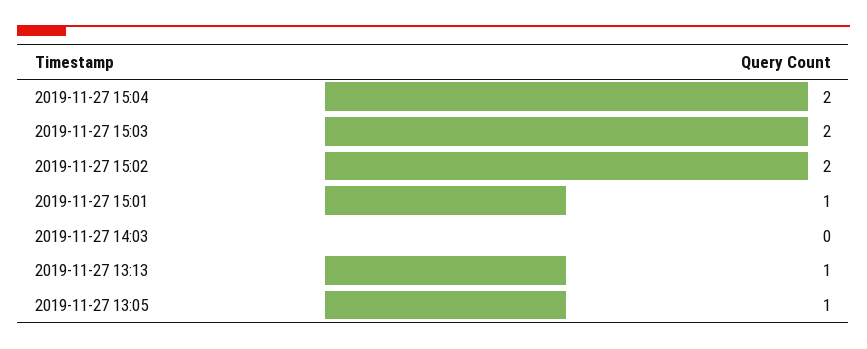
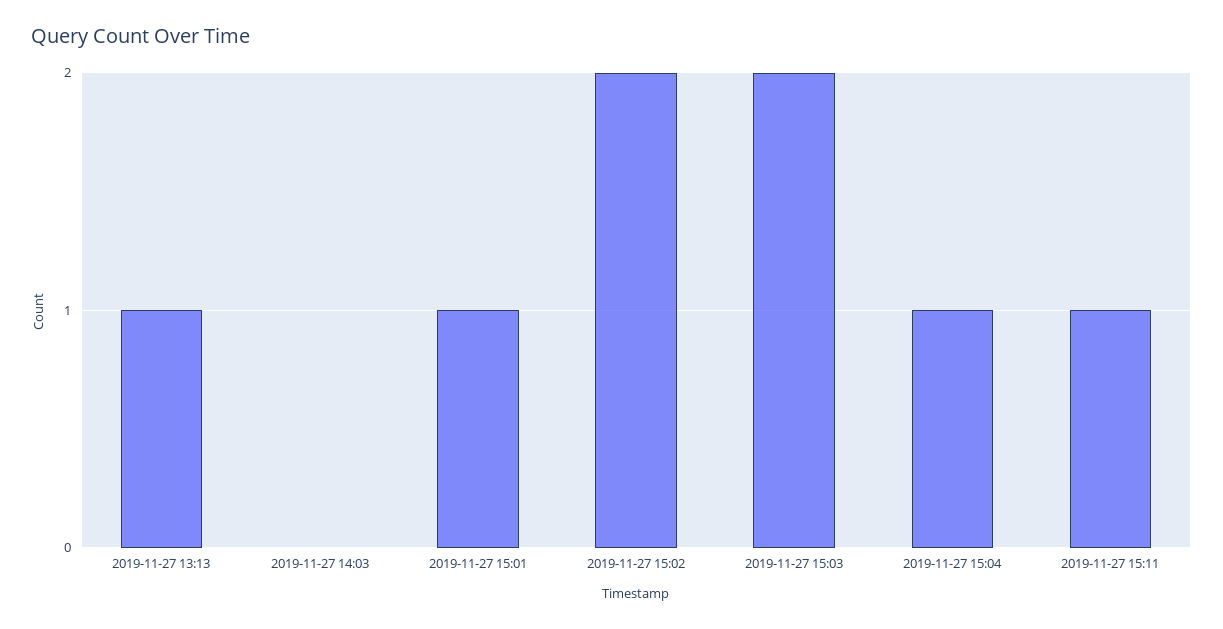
2019-11-27 15:04: 2 -> 1
2019-11-27 13:05: 1 -> none
2019-11-27 15:11: none -> 1

